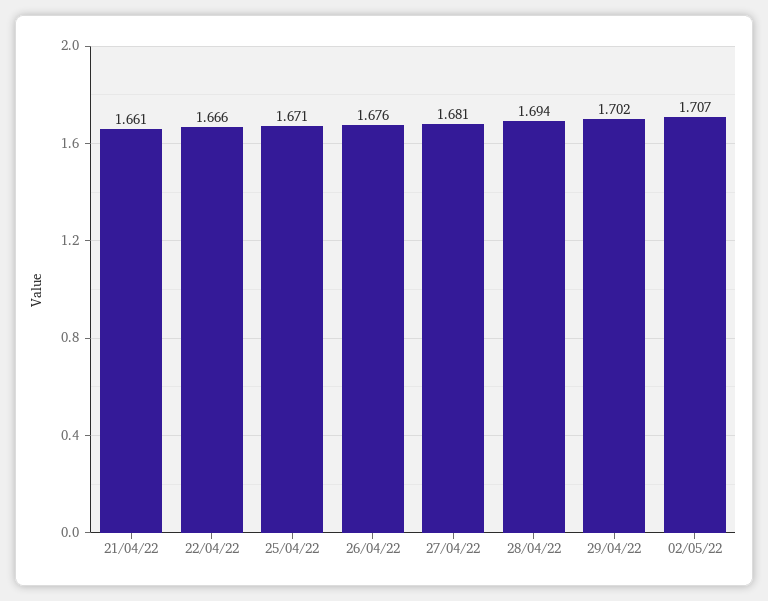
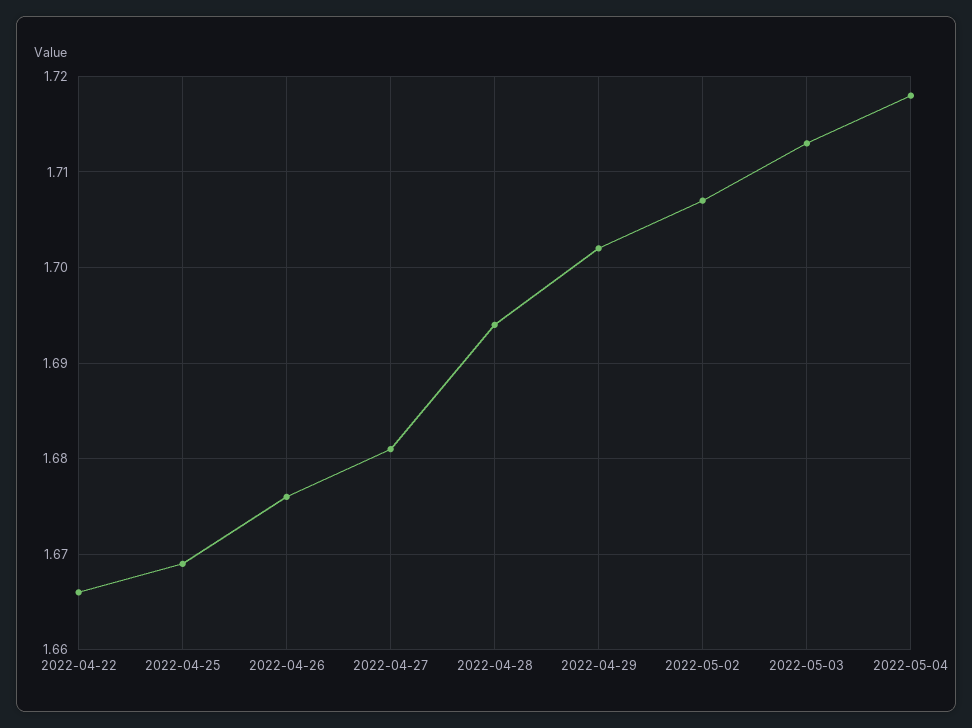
21/04/22: 1.661 -> none
25/04/22: 1.671 -> 1.669
2022-05-03: none -> 1.713
2022-05-04: none -> 1.718

